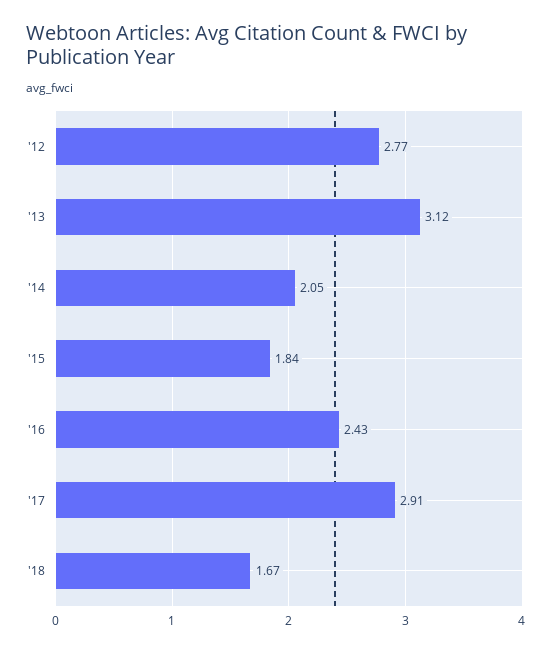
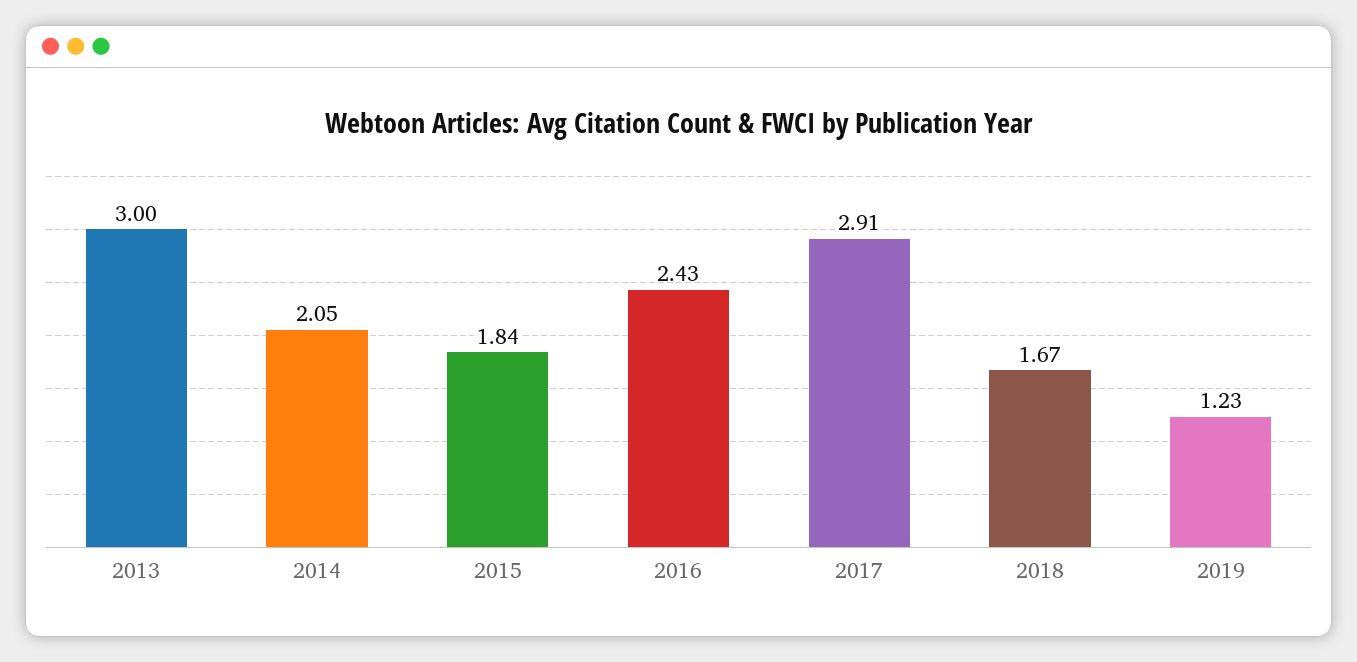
'12: 2.77 -> none
'13: 3.12 -> 3
2019: none -> 1.23

